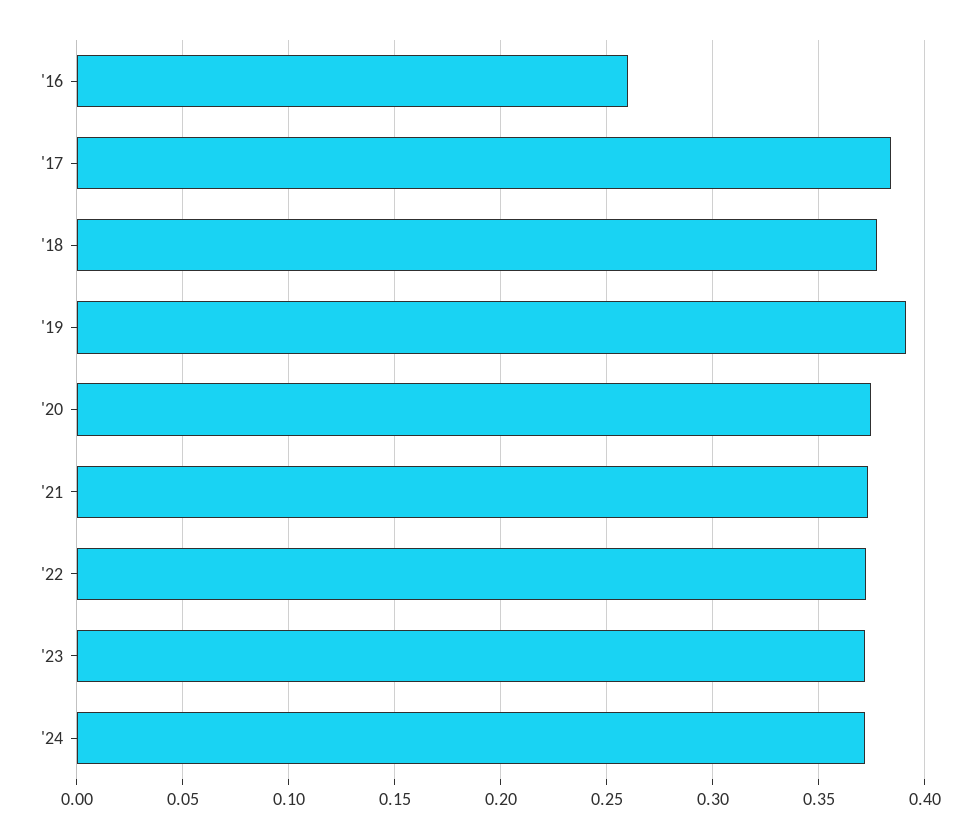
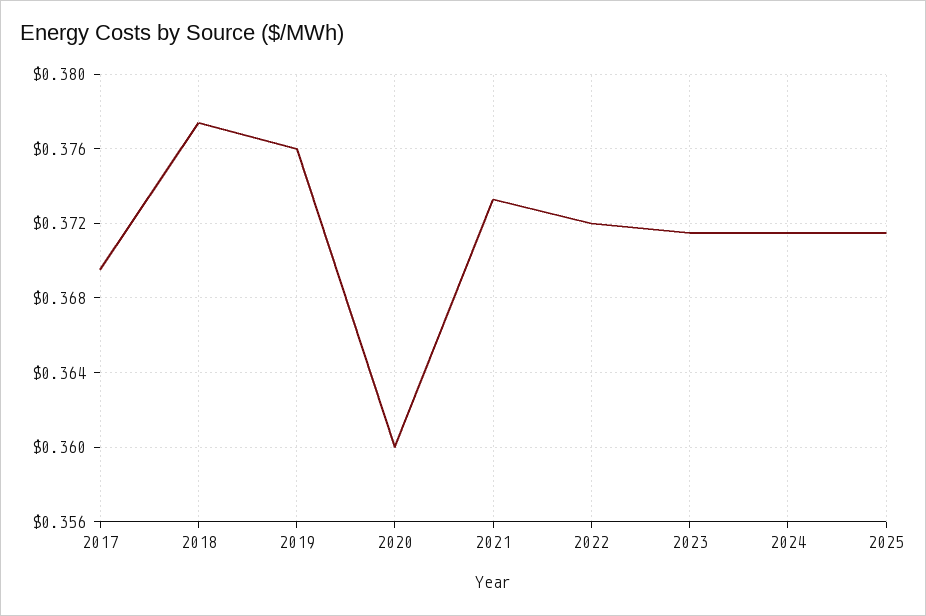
'16: 0.26 -> none
'17: 0.385 -> 0.3695
'19: 0.39 -> 0.376
'20: 0.375 -> 0.36
2025: none -> 0.3715

